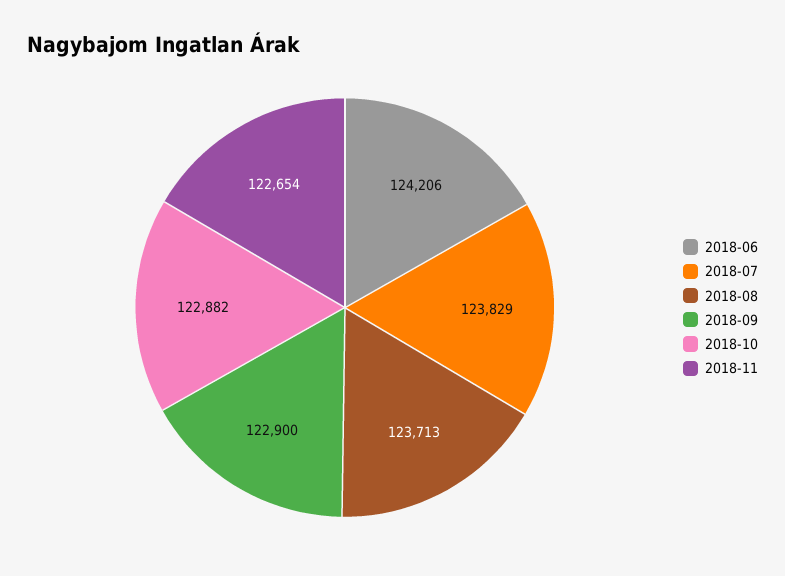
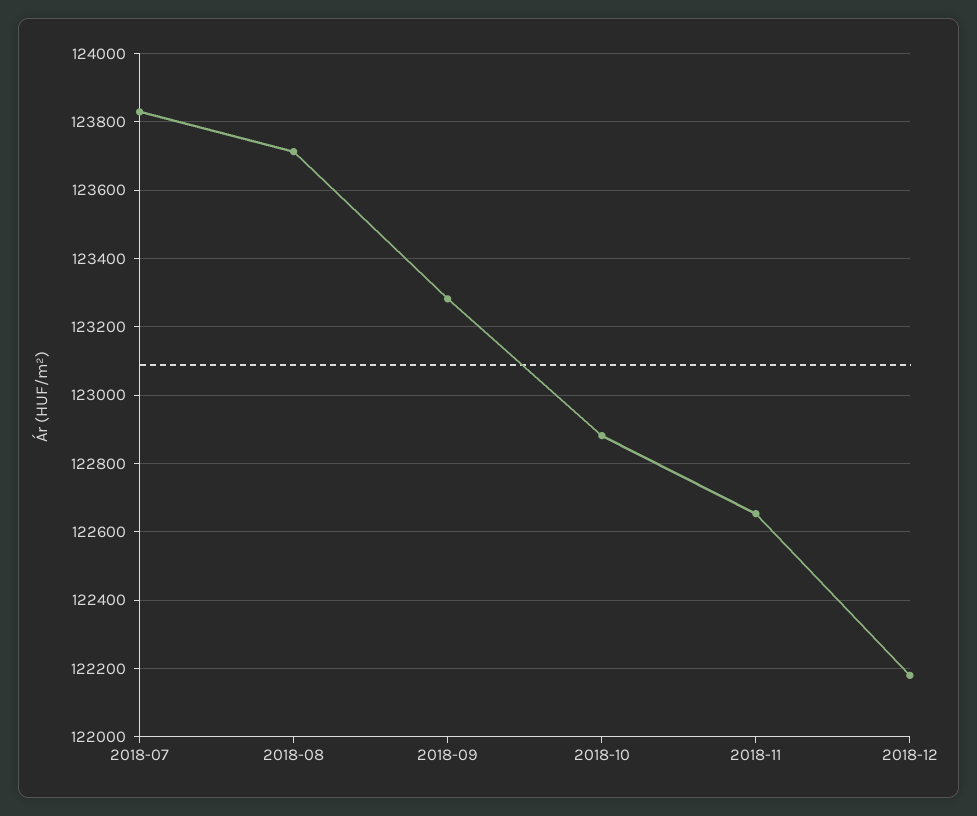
2018-06: 124206 -> none
2018-09: 122900 -> 123280
2018-12: none -> 122180

